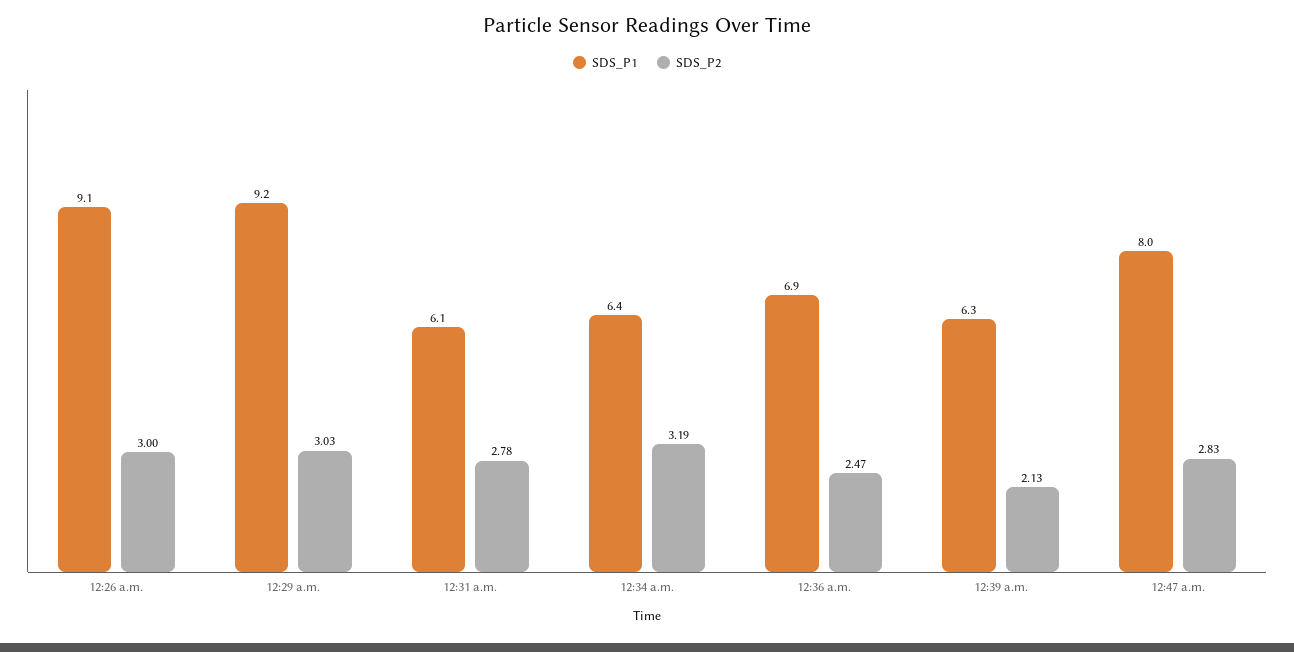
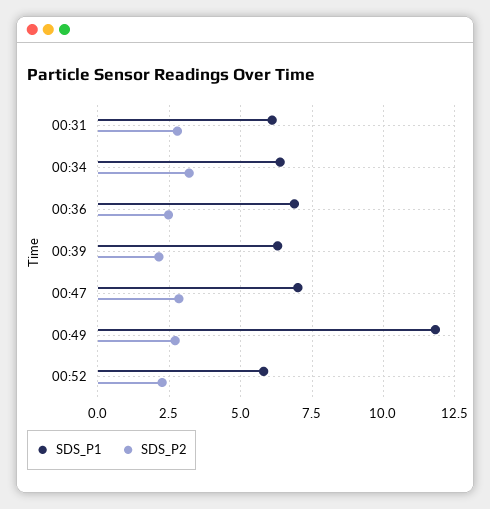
SDS_P1, 12:26 a.m.: 9.1 -> none
SDS_P2, 12:26 a.m.: 3 -> none
SDS_P1, 12:29 a.m.: 9.2 -> none
SDS_P2, 12:29 a.m.: 3.03 -> none
SDS_P1, 12:47 a.m.: 8 -> 7
SDS_P1, 00:49: none -> 11.75
SDS_P2, 00:49: none -> 2.75
SDS_P1, 00:52: none -> 5.75
SDS_P2, 00:52: none -> 2.25

